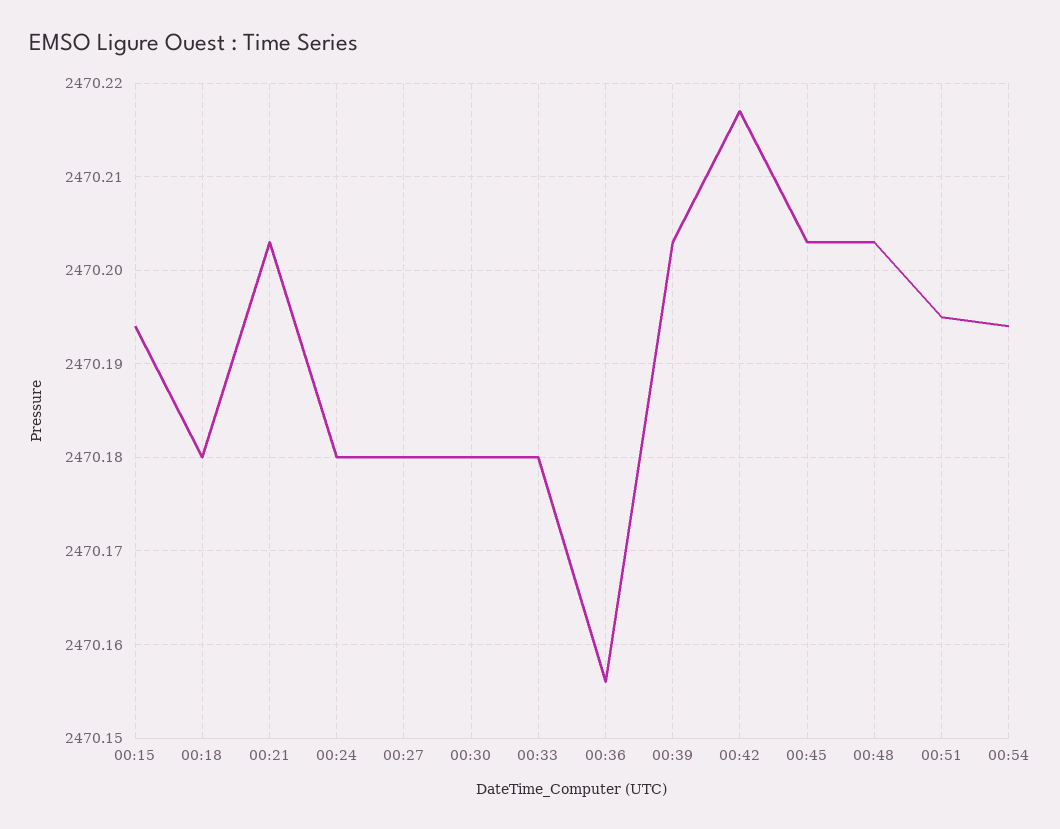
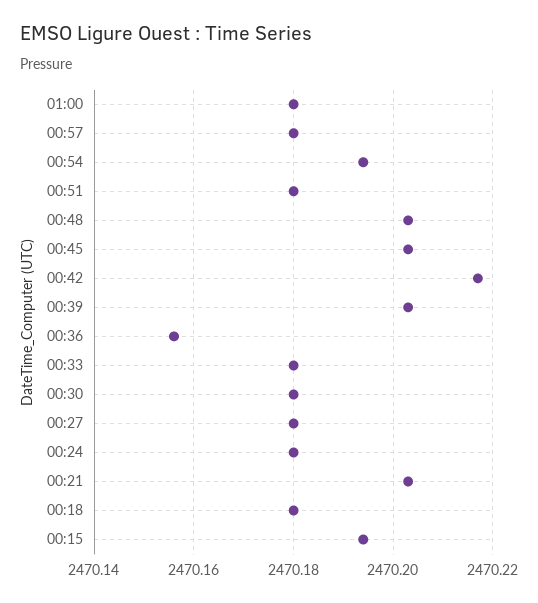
00:51: 2470.195 -> 2470.18
01:00: none -> 2470.18
00:57: none -> 2470.18

